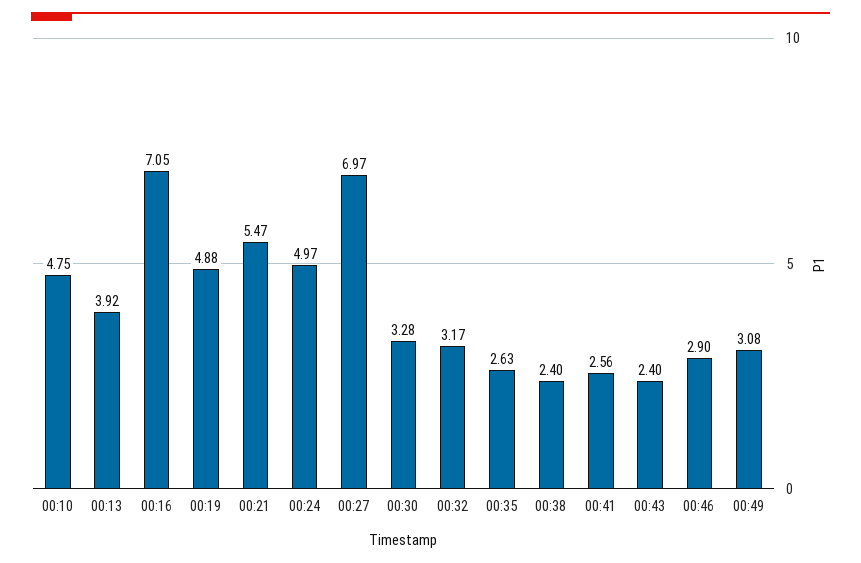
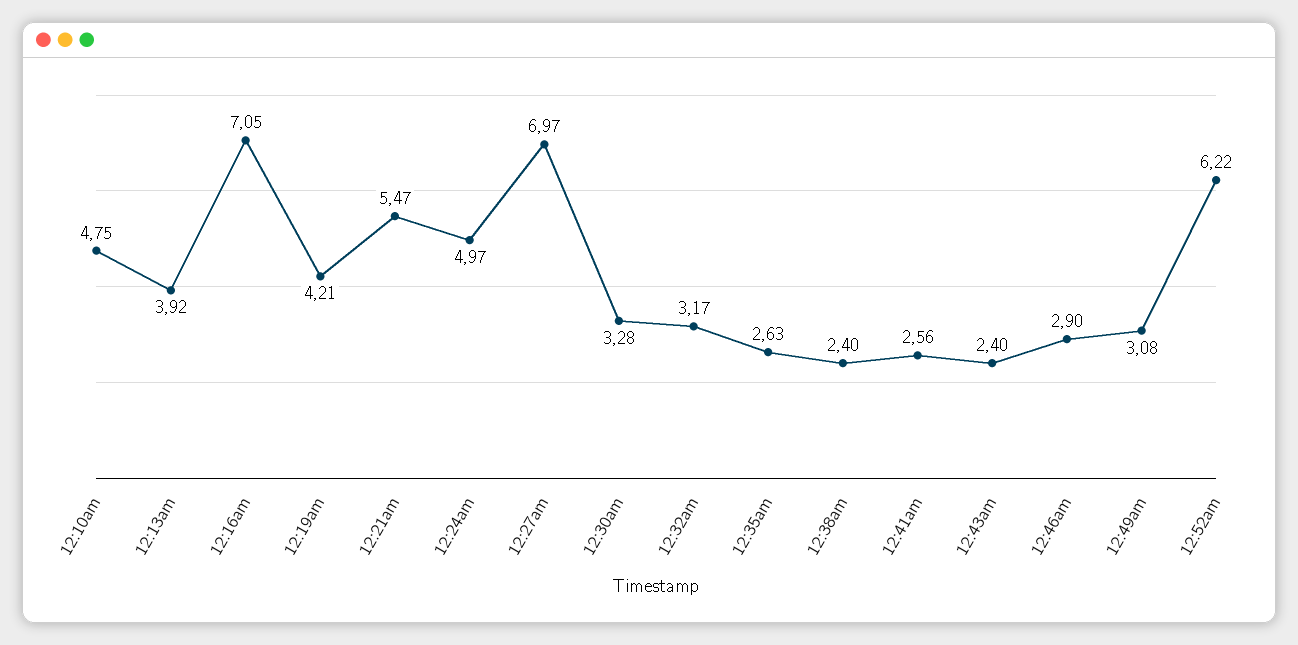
00:19: 4.88 -> 4.21
12:52am: none -> 6.22

